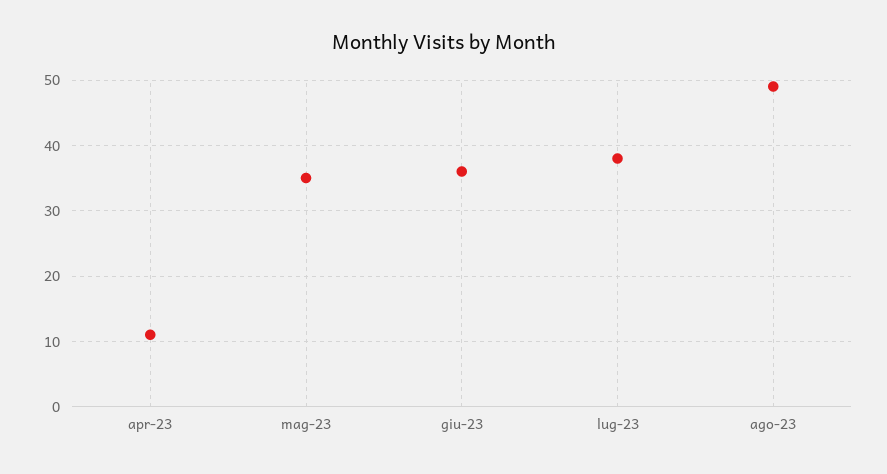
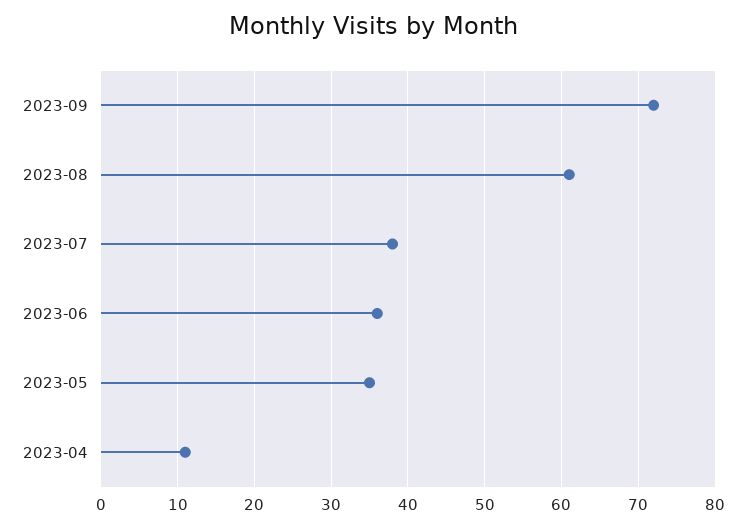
ago-23: 49 -> 61
2023-09: none -> 72

